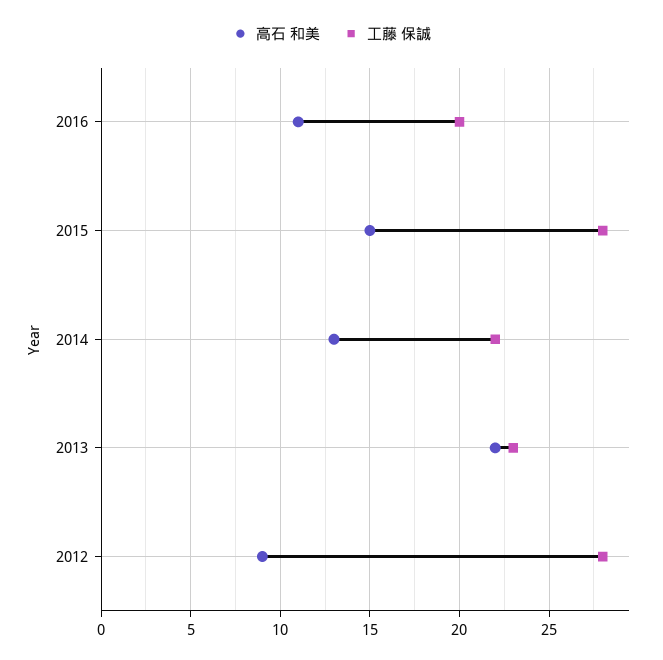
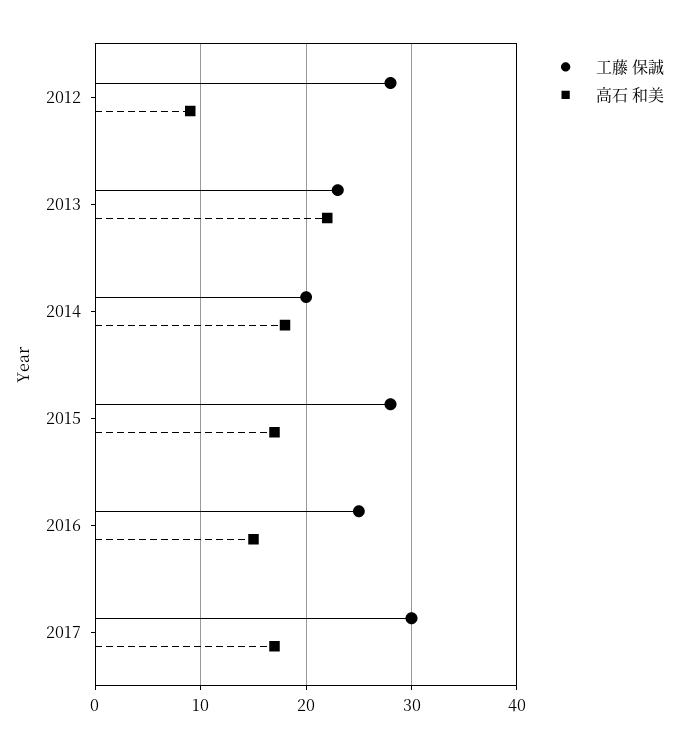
高石 和美, 2016: 11 -> 15
工藤 保誠, 2016: 20 -> 25
高石 和美, 2015: 15 -> 17
高石 和美, 2014: 13 -> 18
工藤 保誠, 2014: 22 -> 20
工藤 保誠, 2017: none -> 30
高石 和美, 2017: none -> 17

